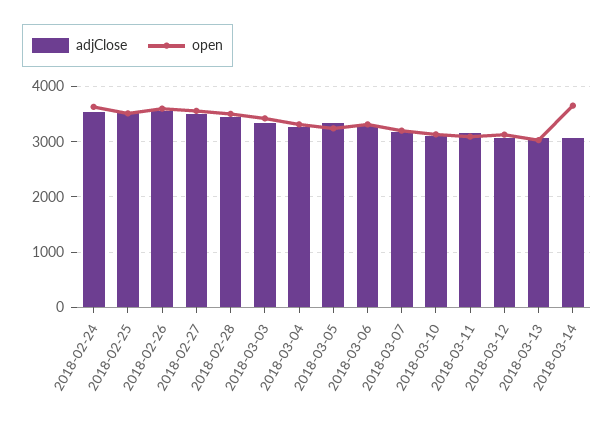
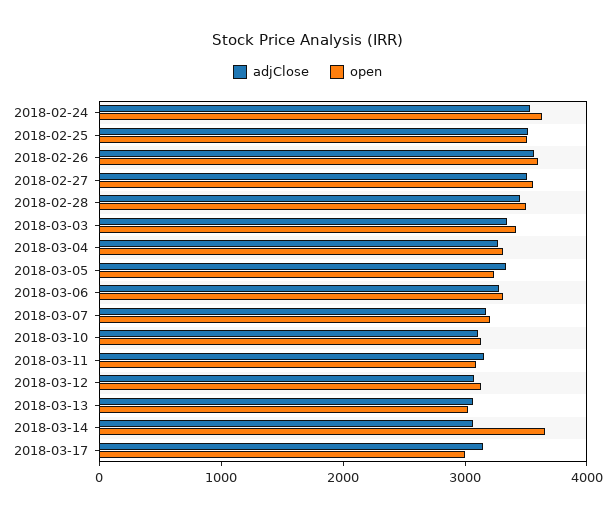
adjClose, 2018-03-17: none -> 3200
open, 2018-03-17: none -> 3000

